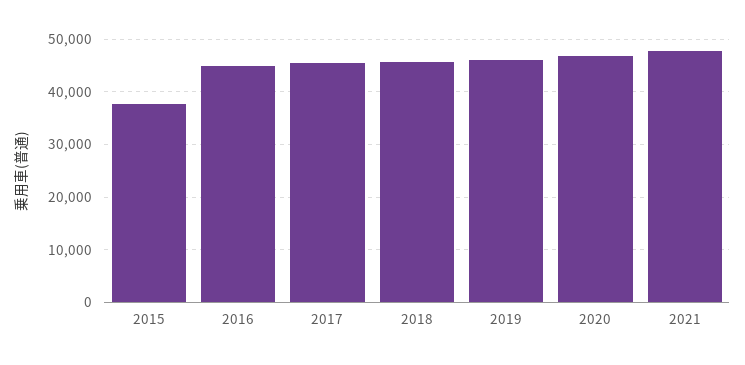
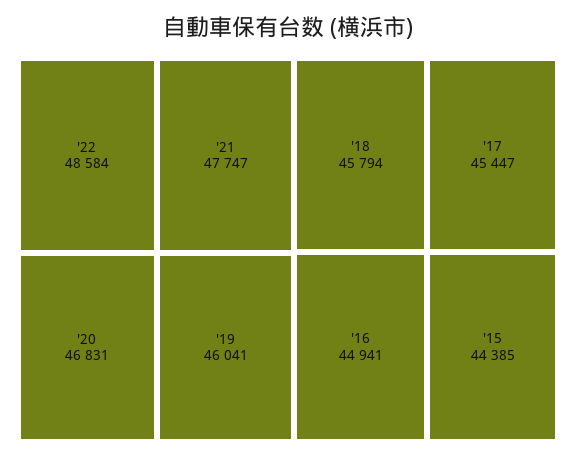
2015: 38000 -> 44385
'22: none -> 48584

